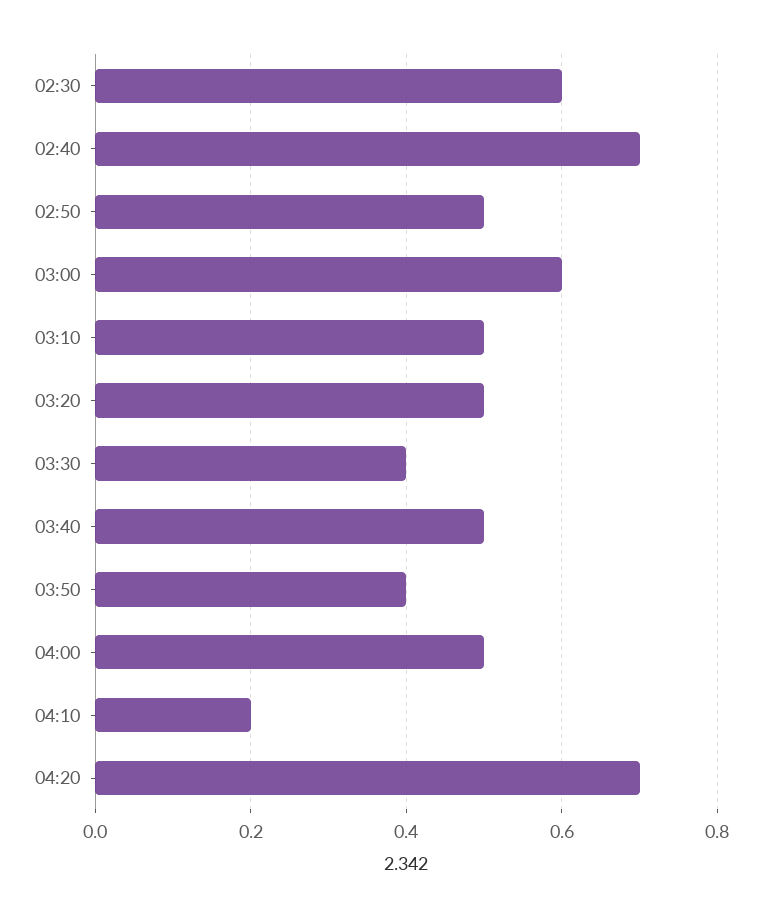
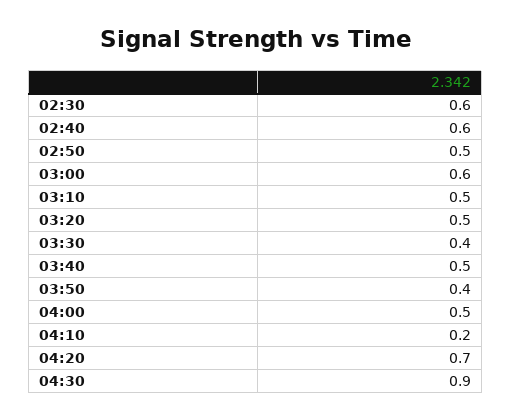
02:40: 0.7 -> 0.6
04:30: none -> 0.9

